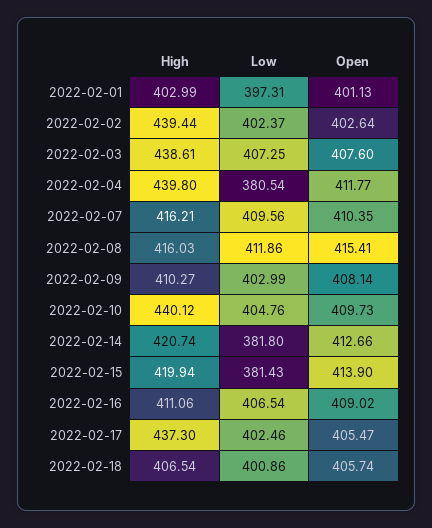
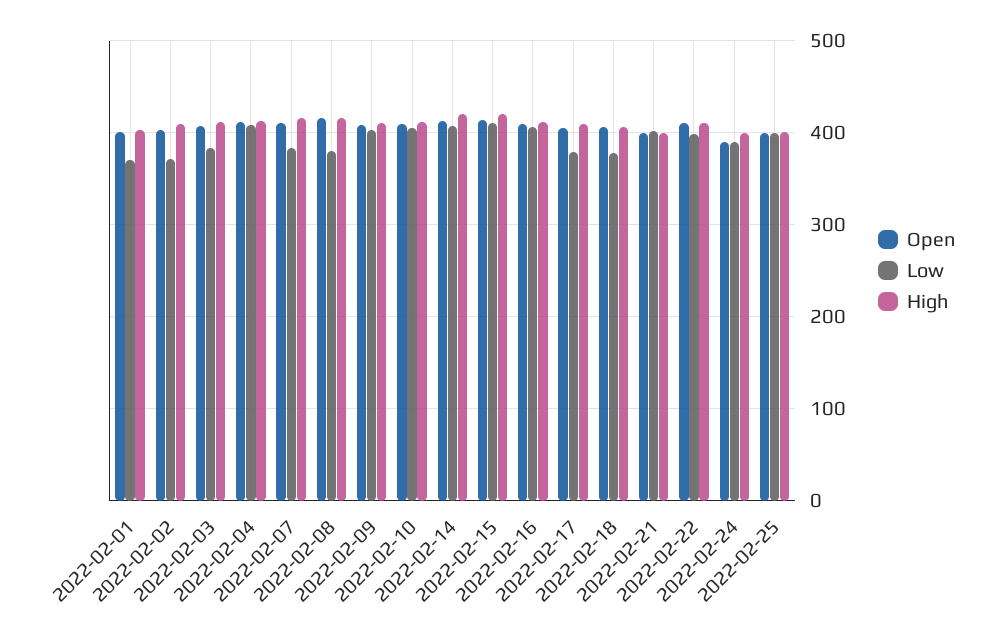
Low, 2022-02-01: 397.31 -> 370
High, 2022-02-02: 439.44 -> 410
Low, 2022-02-02: 402.37 -> 370
High, 2022-02-03: 438.61 -> 410
Low, 2022-02-03: 407.25 -> 380
High, 2022-02-04: 439.8 -> 410
Low, 2022-02-04: 380.54 -> 410
Low, 2022-02-07: 409.56 -> 380
Low, 2022-02-08: 411.86 -> 380
High, 2022-02-10: 440.12 -> 410
Low, 2022-02-14: 381.8 -> 410
Low, 2022-02-15: 381.43 -> 410
High, 2022-02-17: 437.3 -> 410
Low, 2022-02-17: 402.46 -> 380
Low, 2022-02-18: 400.86 -> 380
Open, 2022-02-21: none -> 400
Low, 2022-02-21: none -> 400
High, 2022-02-21: none -> 400
Open, 2022-02-22: none -> 410
Low, 2022-02-22: none -> 400
High, 2022-02-22: none -> 410
Open, 2022-02-24: none -> 390
Low, 2022-02-24: none -> 390
High, 2022-02-24: none -> 400
Open, 2022-02-25: none -> 400
Low, 2022-02-25: none -> 400
High, 2022-02-25: none -> 400

